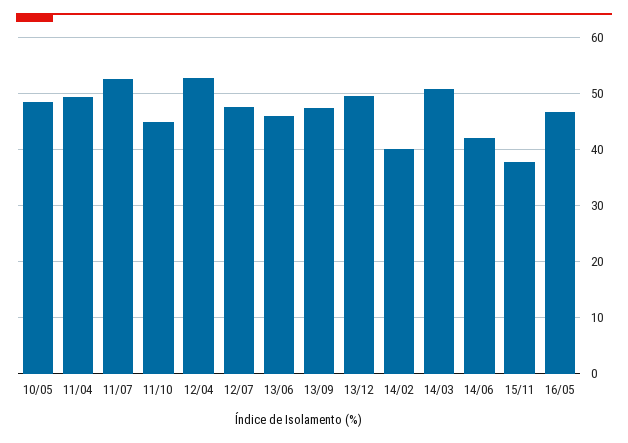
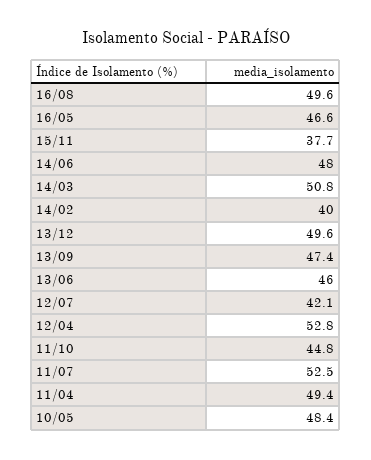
12/07: 48 -> 42.1
14/06: 42 -> 48
16/08: none -> 49.6

